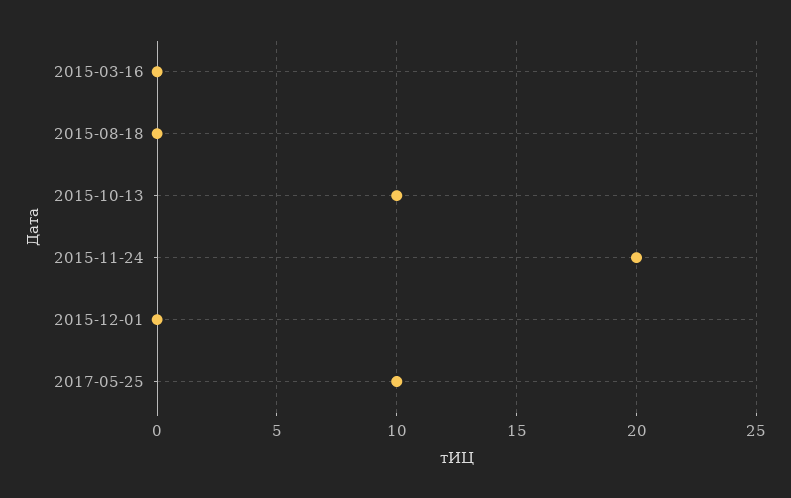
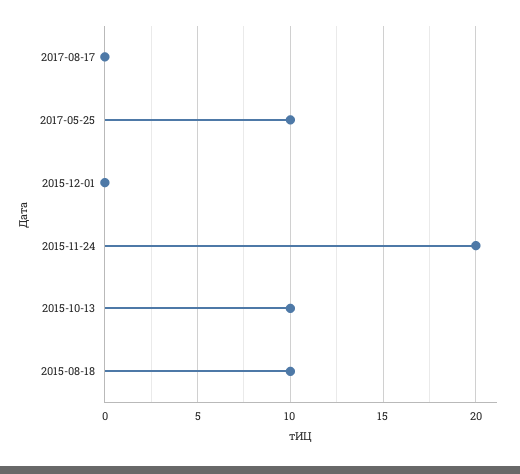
2015-03-16: 0 -> none
2015-08-18: 0 -> 10
2017-08-17: none -> 0

